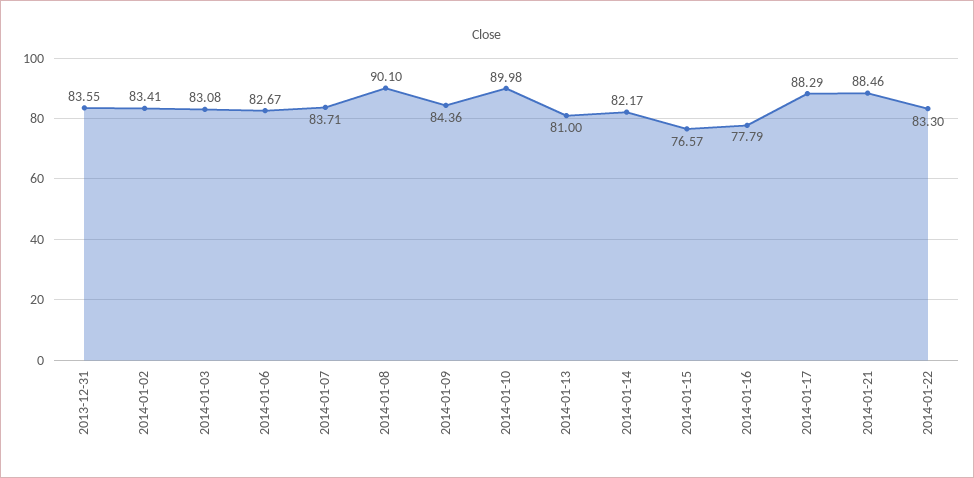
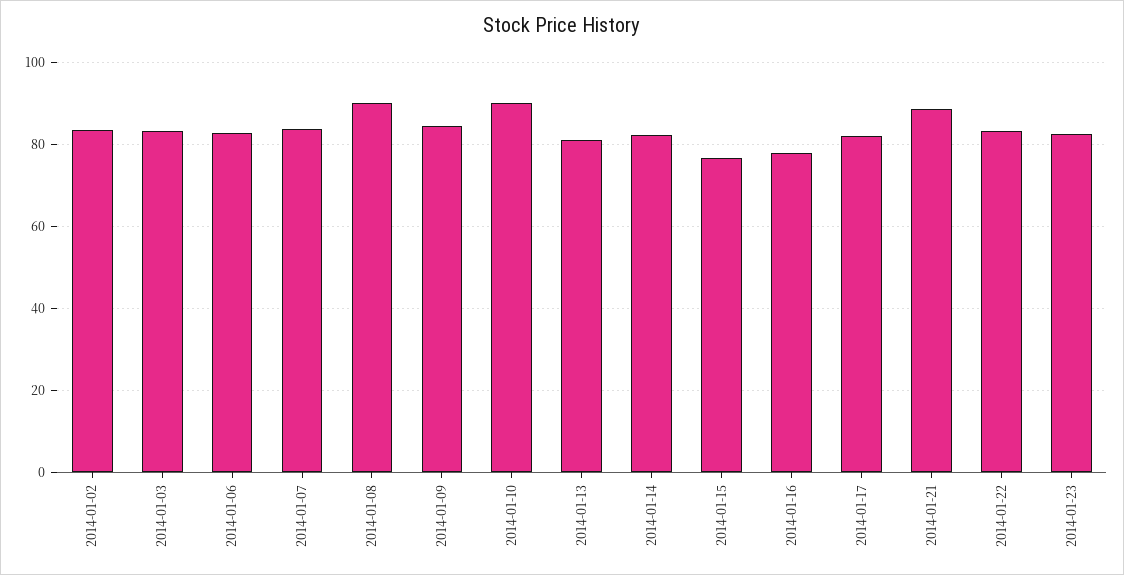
2013-12-31: 83.55 -> none
2014-01-17: 88.29 -> 82
2014-01-23: none -> 82

